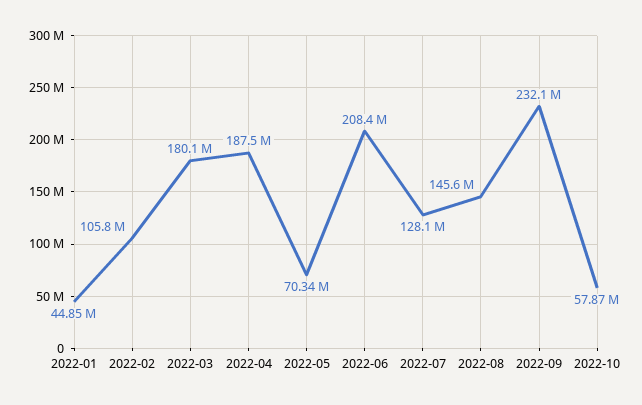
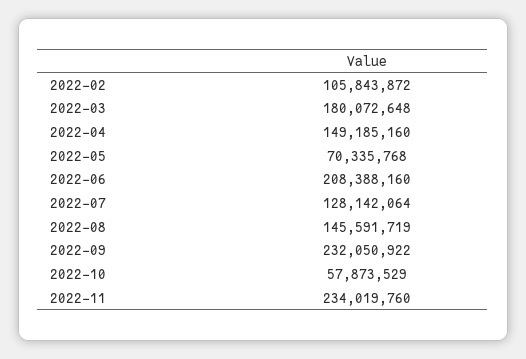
2022-01: 44850000 -> none
2022-04: 187500000 -> 149185160
2022-11: none -> 234019760

